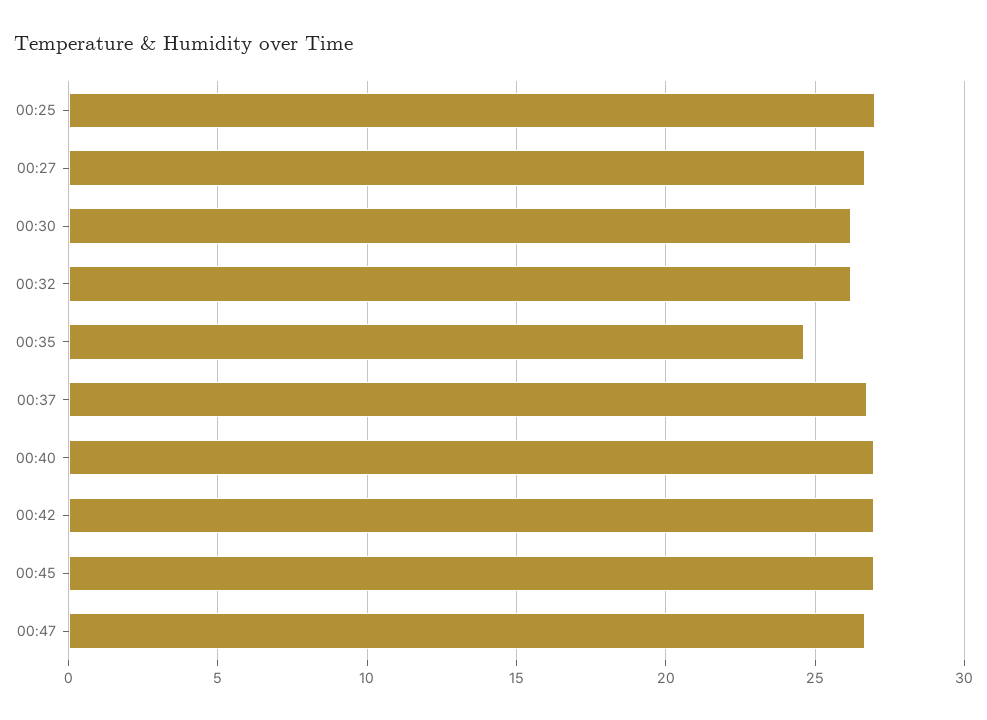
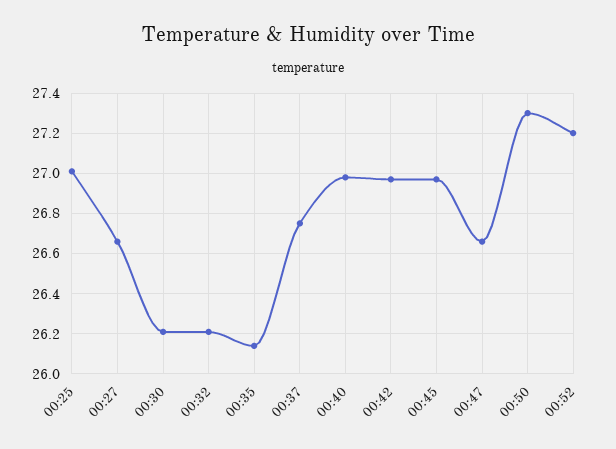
00:35: 24.5 -> 26.15
00:50: none -> 27.3
00:52: none -> 27.2

